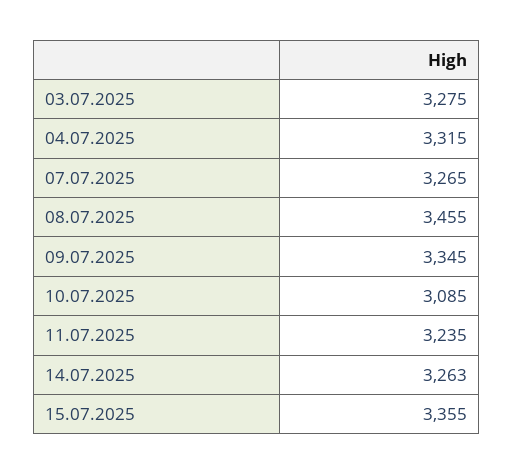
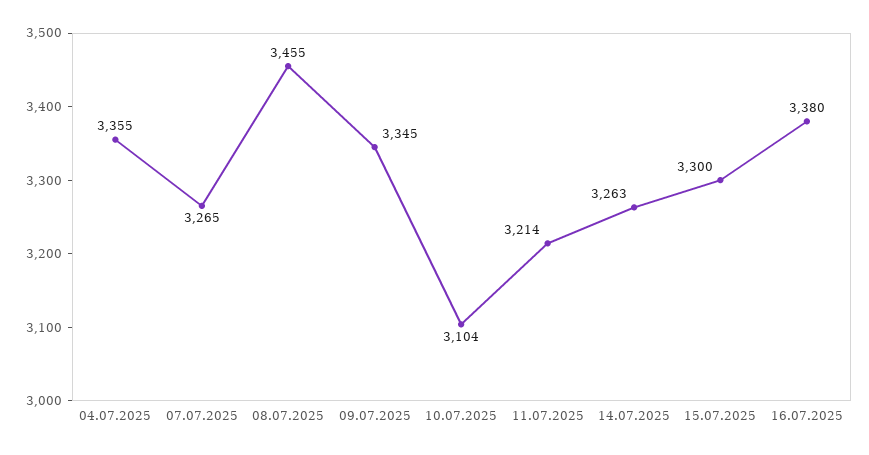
03.07.2025: 3275 -> none
04.07.2025: 3315 -> 3355
10.07.2025: 3085 -> 3104
11.07.2025: 3235 -> 3214
15.07.2025: 3355 -> 3300
16.07.2025: none -> 3380

